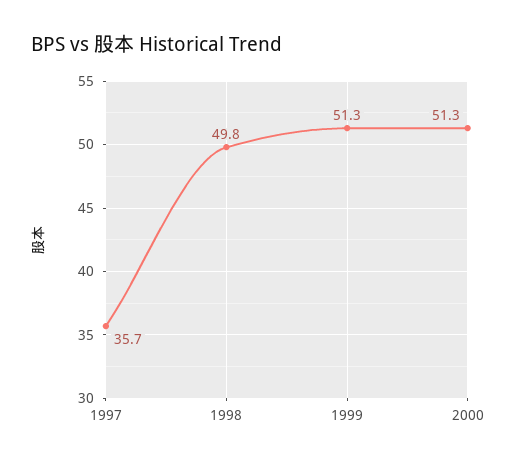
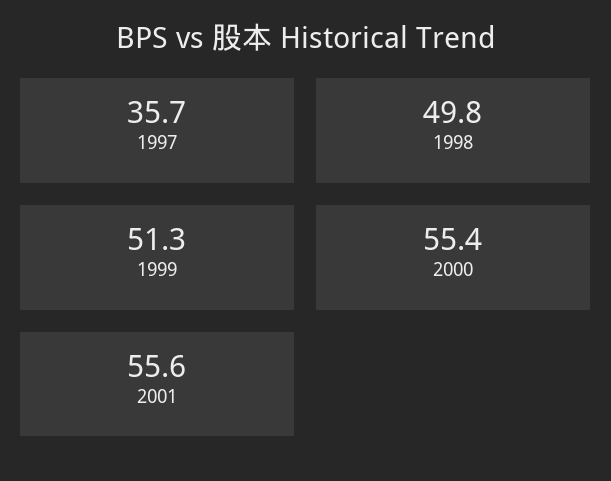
2000: 51.3 -> 55.4
2001: none -> 55.6

